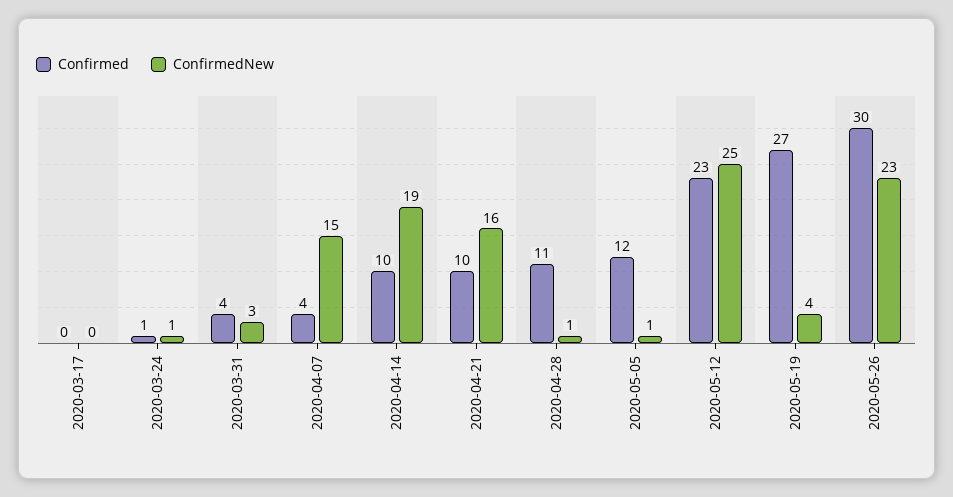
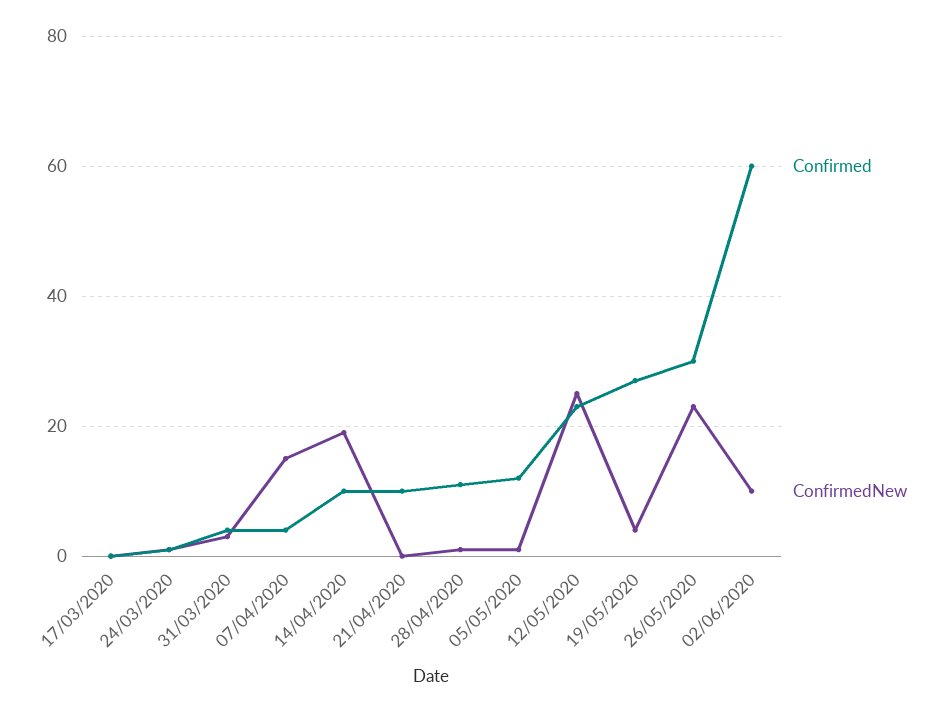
ConfirmedNew, 2020-04-21: 16 -> 0
Confirmed, 02/06/2020: none -> 60
ConfirmedNew, 02/06/2020: none -> 10

